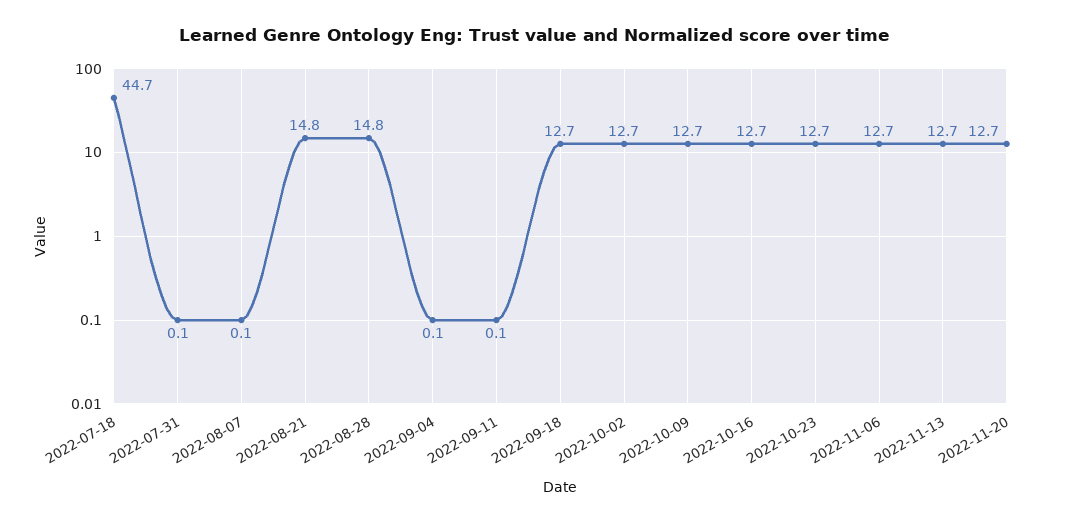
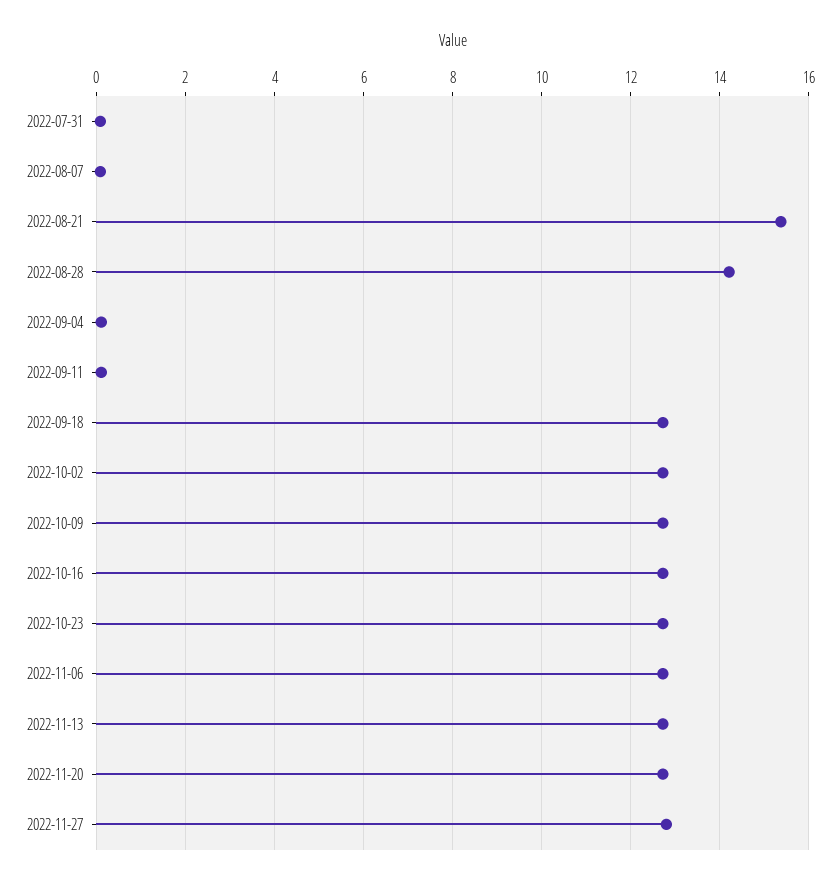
2022-07-18: 44.7 -> none
2022-08-21: 14.8 -> 15.4
2022-08-28: 14.8 -> 14.2
2022-11-27: none -> 12.8

